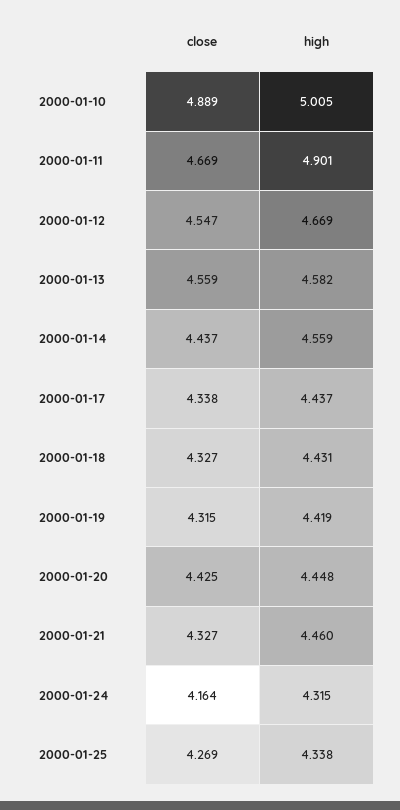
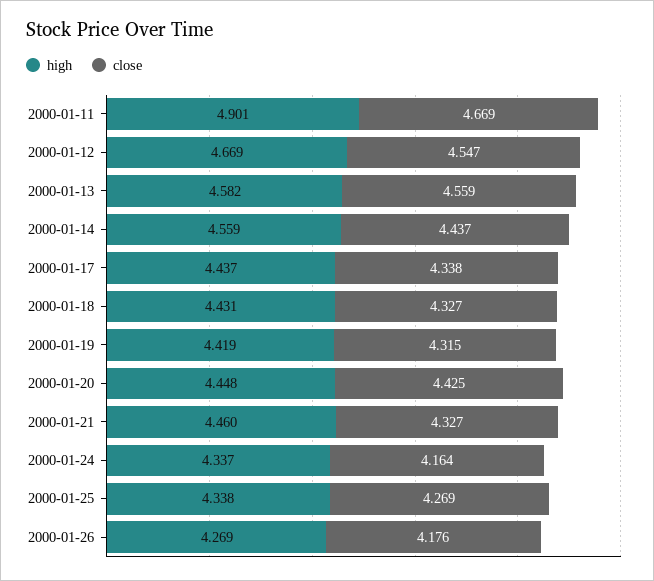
close, 2000-01-10: 4.889 -> none
high, 2000-01-10: 5.005 -> none
high, 2000-01-24: 4.315 -> 4.337
high, 2000-01-26: none -> 4.269
close, 2000-01-26: none -> 4.176

